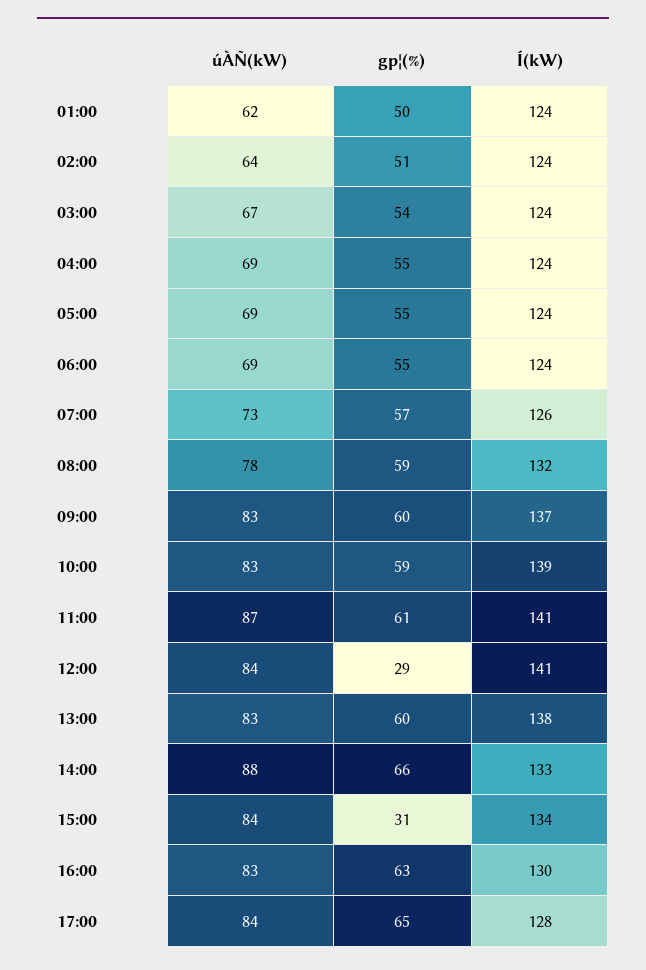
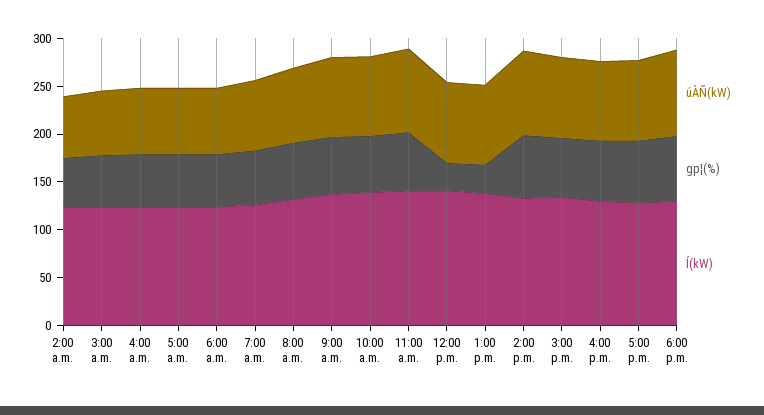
úÀÑ(kW), 01:00: 62 -> none
gp¦(%), 01:00: 50 -> none
Í(kW), 01:00: 124 -> none
gp¦(%), 13:00: 60 -> 30
gp¦(%), 15:00: 31 -> 60
úÀÑ(kW), 6:00 p.m.: none -> 90
gp¦(%), 6:00 p.m.: none -> 70
Í(kW), 6:00 p.m.: none -> 130

